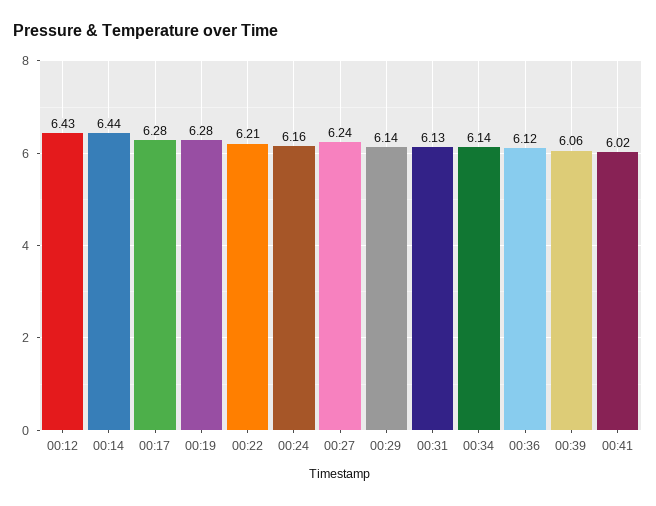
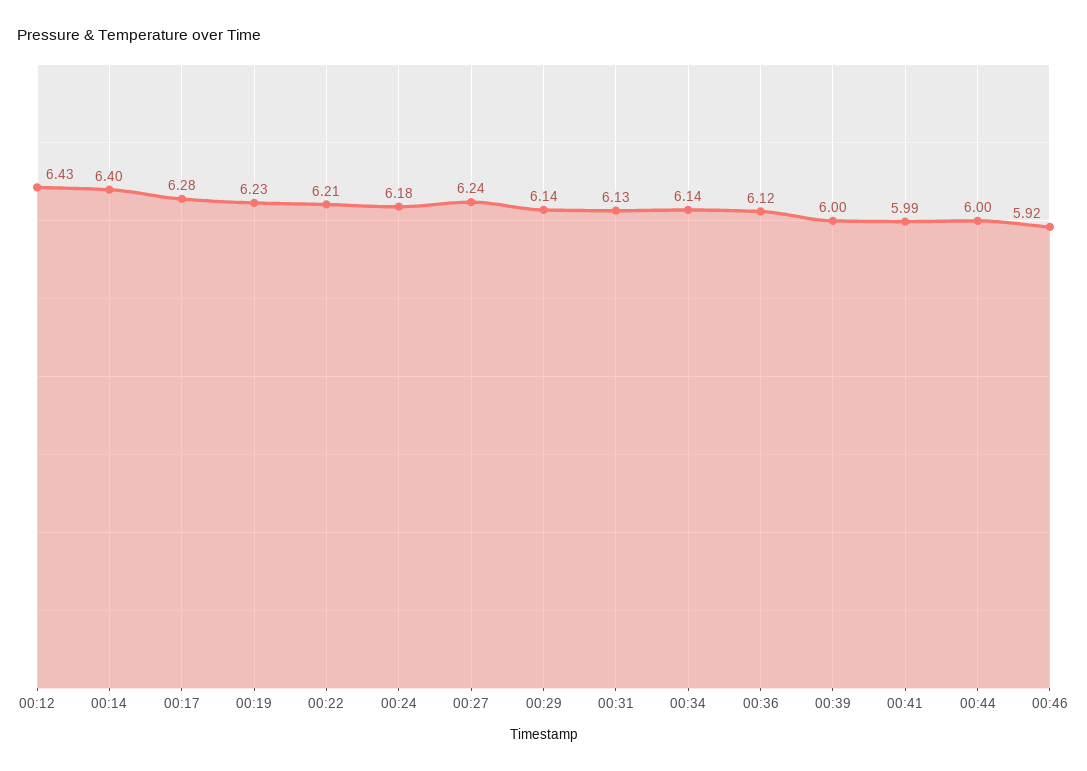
00:14: 6.44 -> 6.4
00:19: 6.28 -> 6.23
00:24: 6.16 -> 6.18
00:39: 6.06 -> 6
00:41: 6.02 -> 5.99
00:44: none -> 6
00:46: none -> 5.92

